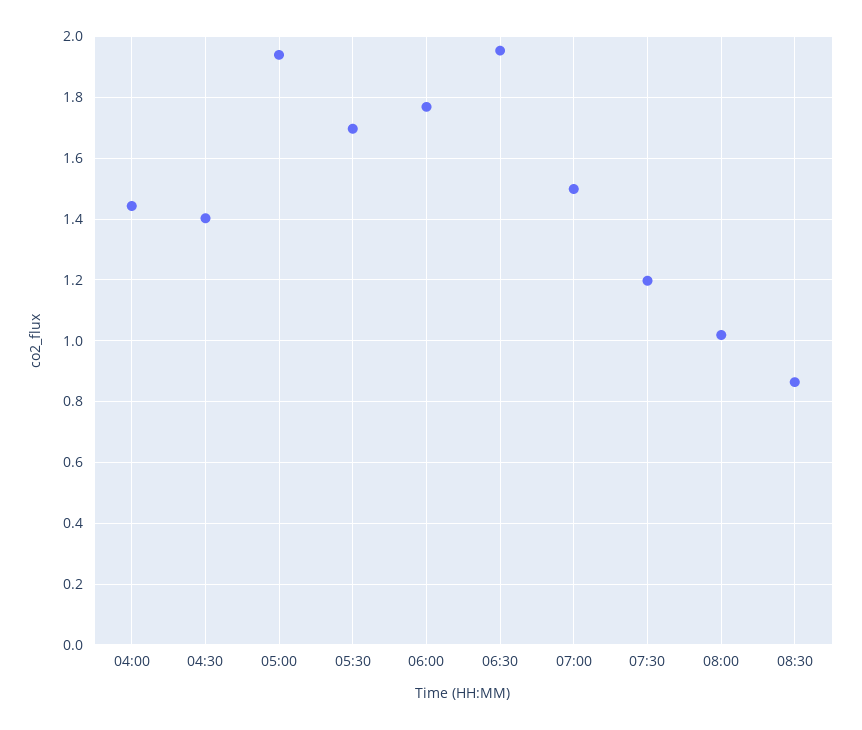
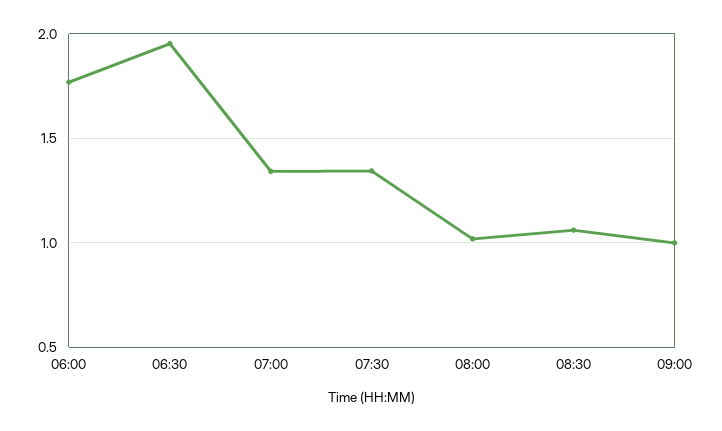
04:00: 1.44 -> none
04:30: 1.4 -> none
05:00: 1.94 -> none
05:30: 1.7 -> none
07:00: 1.5 -> 1.35
07:30: 1.2 -> 1.35
08:30: 0.86 -> 1.05
09:00: none -> 1

